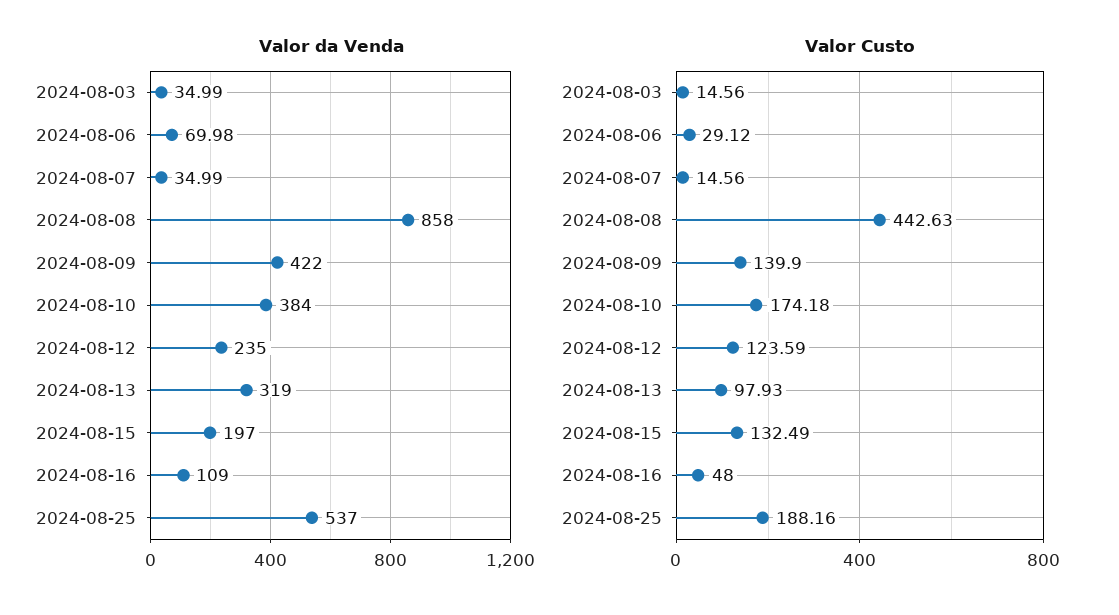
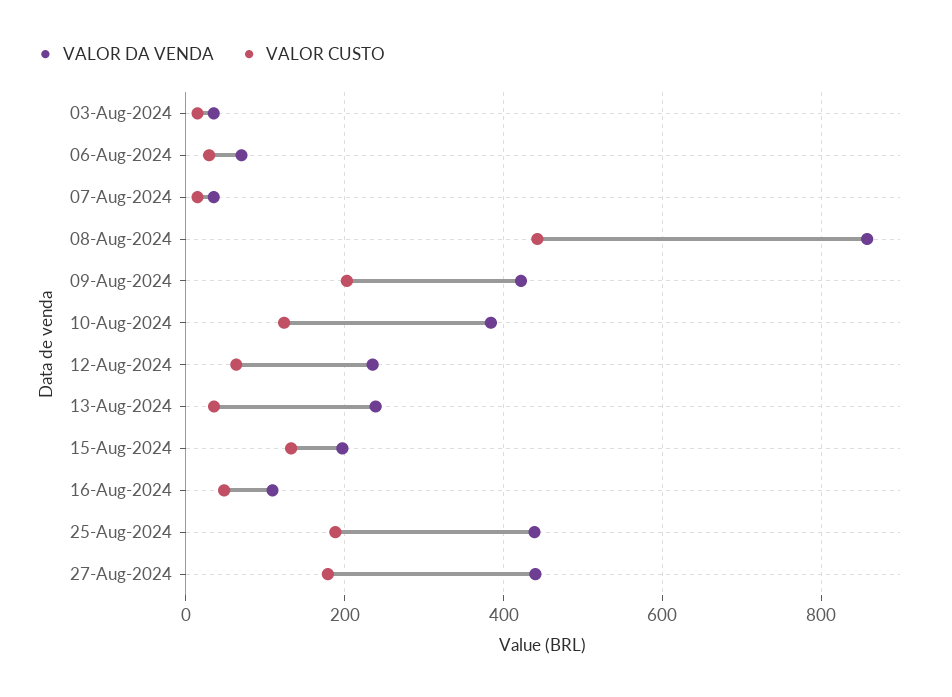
Valor da Venda, 2024-08-13: 319 -> 240
Valor da Venda, 2024-08-25: 537 -> 440
Valor Custo, 2024-08-09: 139.9 -> 200
Valor Custo, 2024-08-10: 174.18 -> 120
Valor Custo, 2024-08-12: 123.59 -> 60
Valor Custo, 2024-08-13: 97.93 -> 40
Valor da Venda, 27-Aug-2024: none -> 440
Valor Custo, 27-Aug-2024: none -> 180

